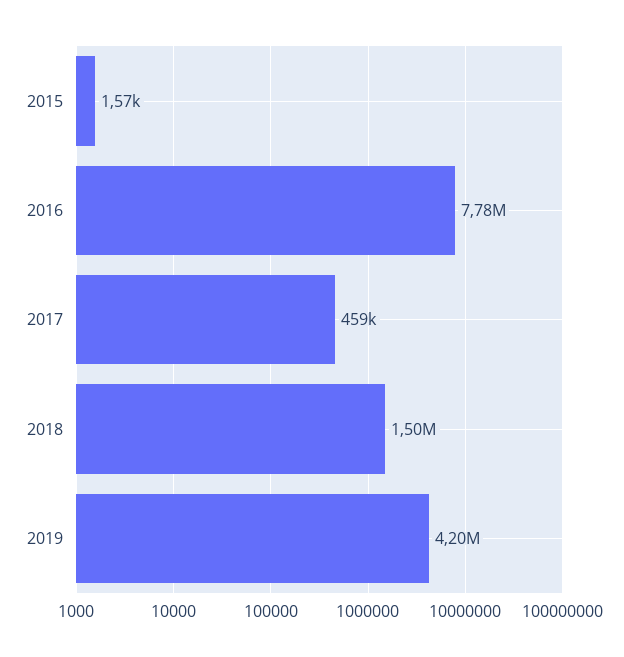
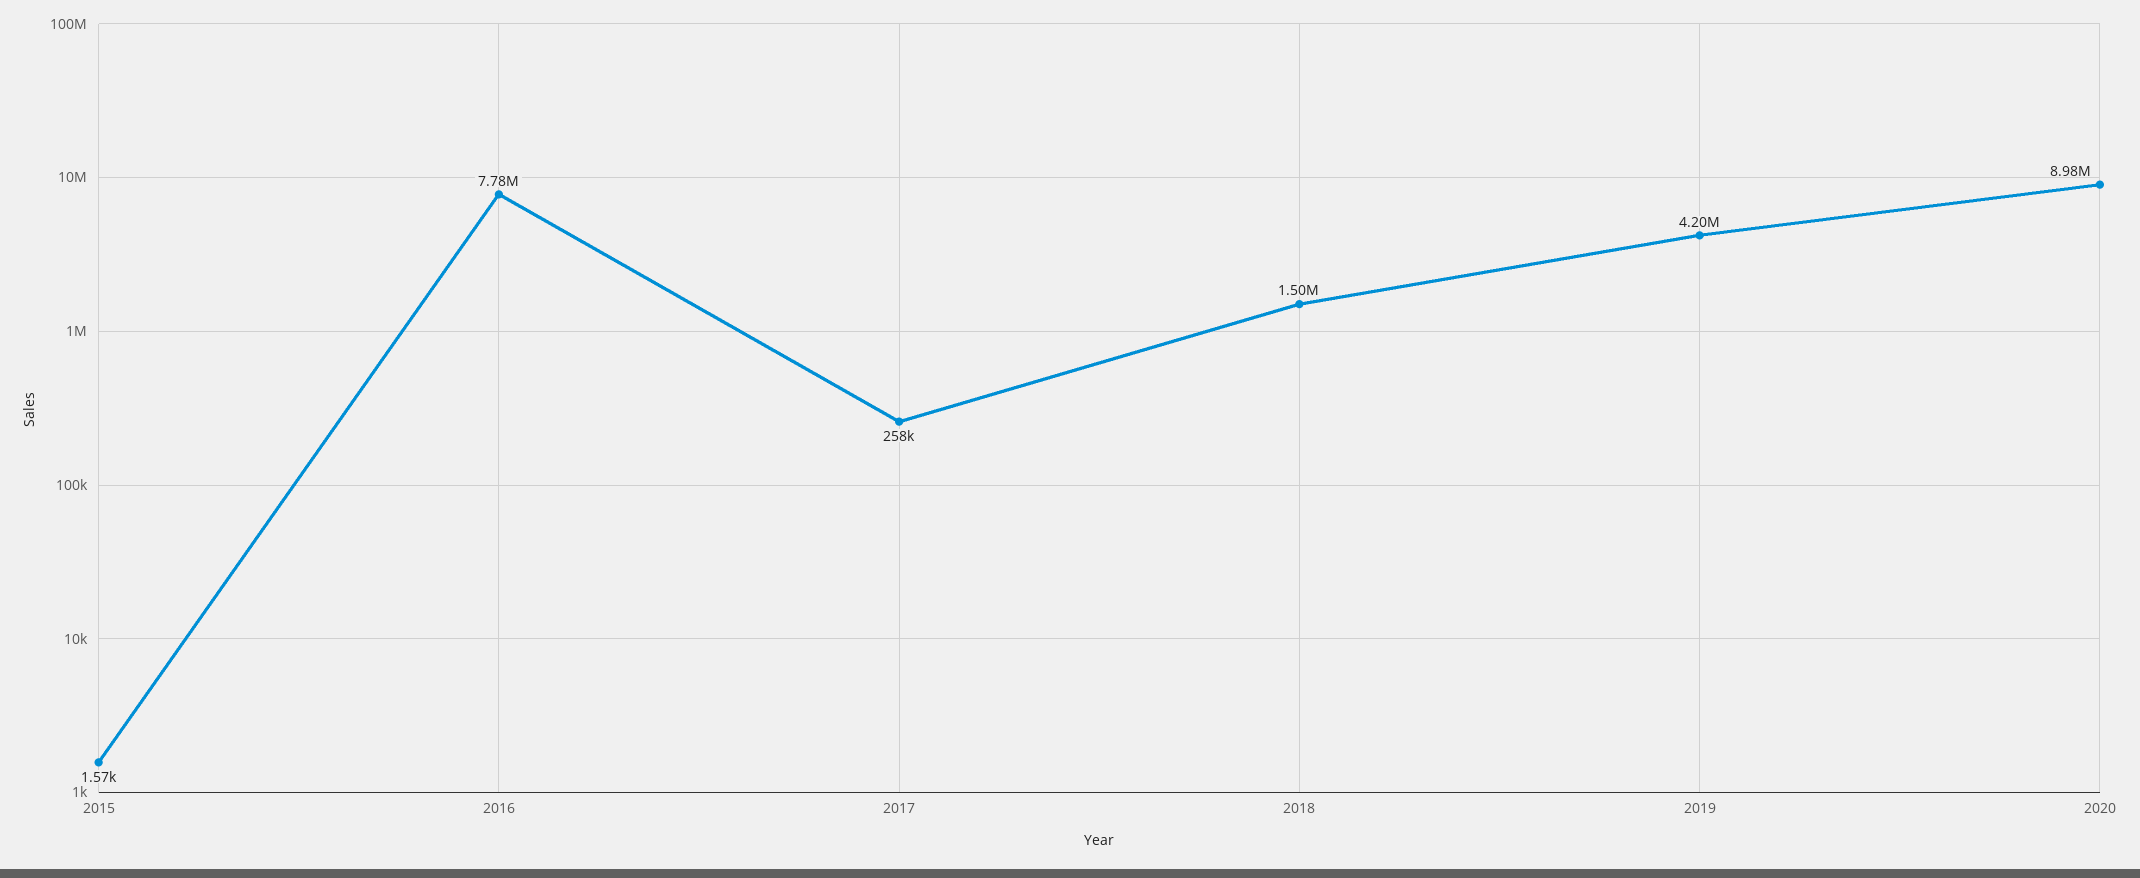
2017: 459000 -> 258000
2020: none -> 8980000

